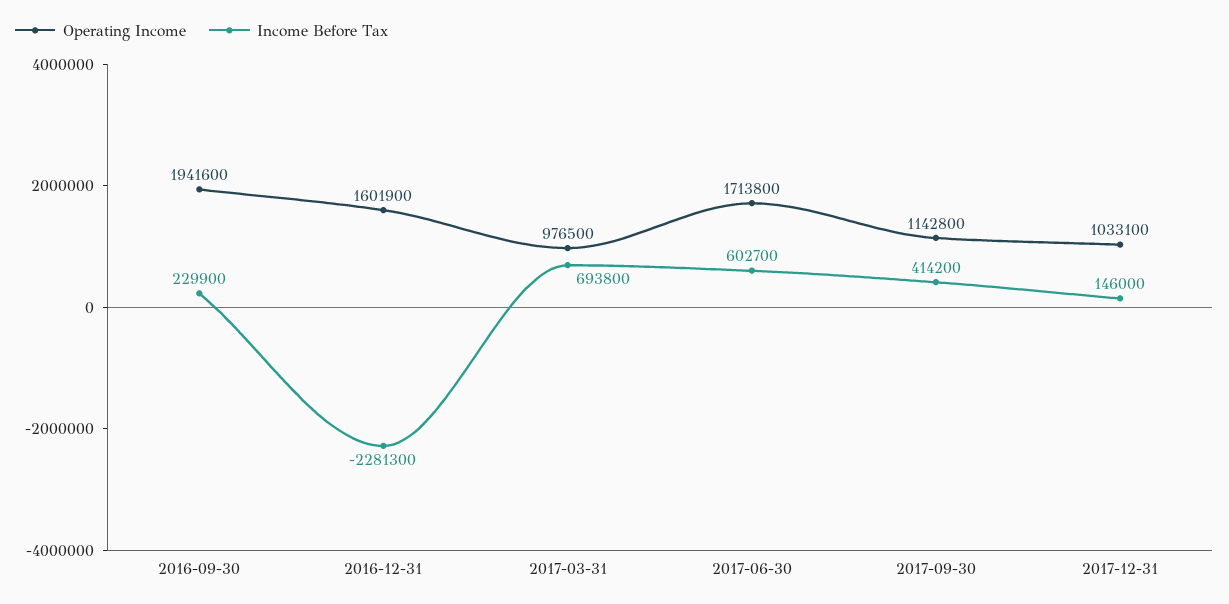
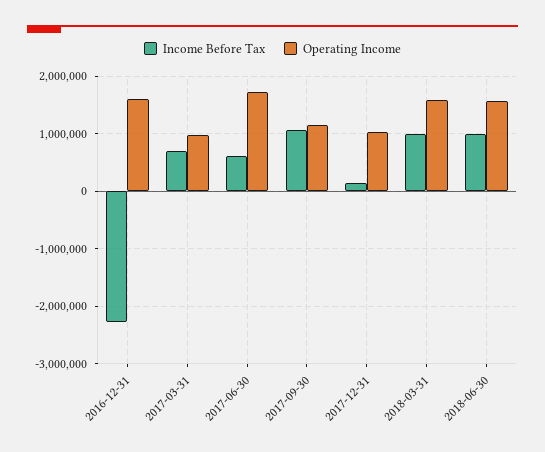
Operating Income, 2016-09-30: 1941600 -> none
Income Before Tax, 2016-09-30: 229900 -> none
Income Before Tax, 2017-09-30: 414200 -> 1000000
Income Before Tax, 2018-03-31: none -> 1000000
Operating Income, 2018-03-31: none -> 1600000
Income Before Tax, 2018-06-30: none -> 1000000
Operating Income, 2018-06-30: none -> 1600000

